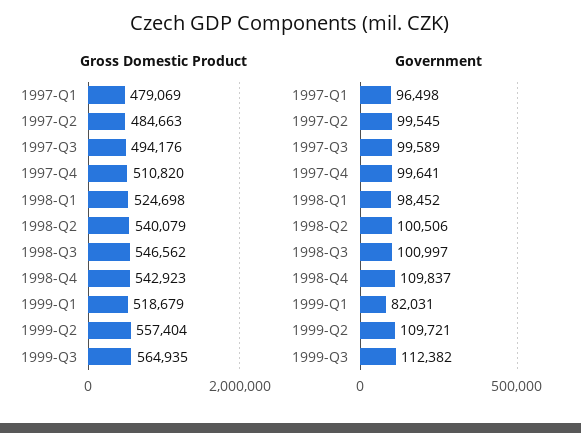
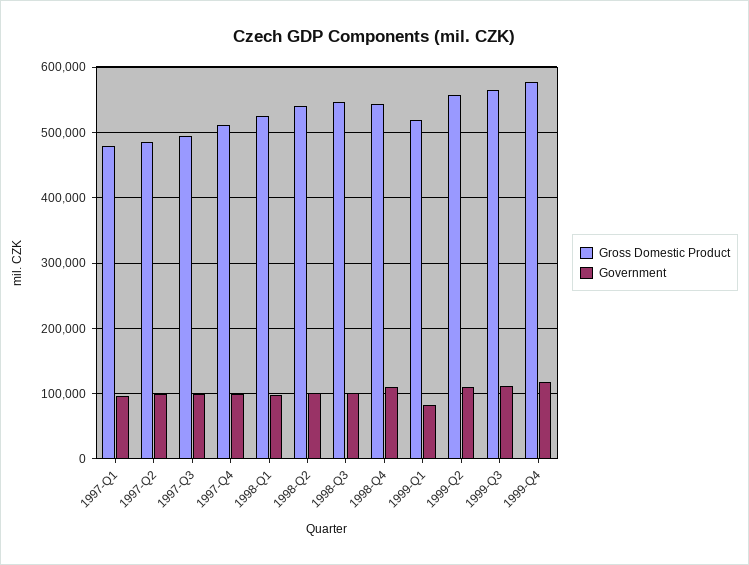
Gross Domestic Product, 1999-Q4: none -> 580000
Government, 1999-Q4: none -> 120000

